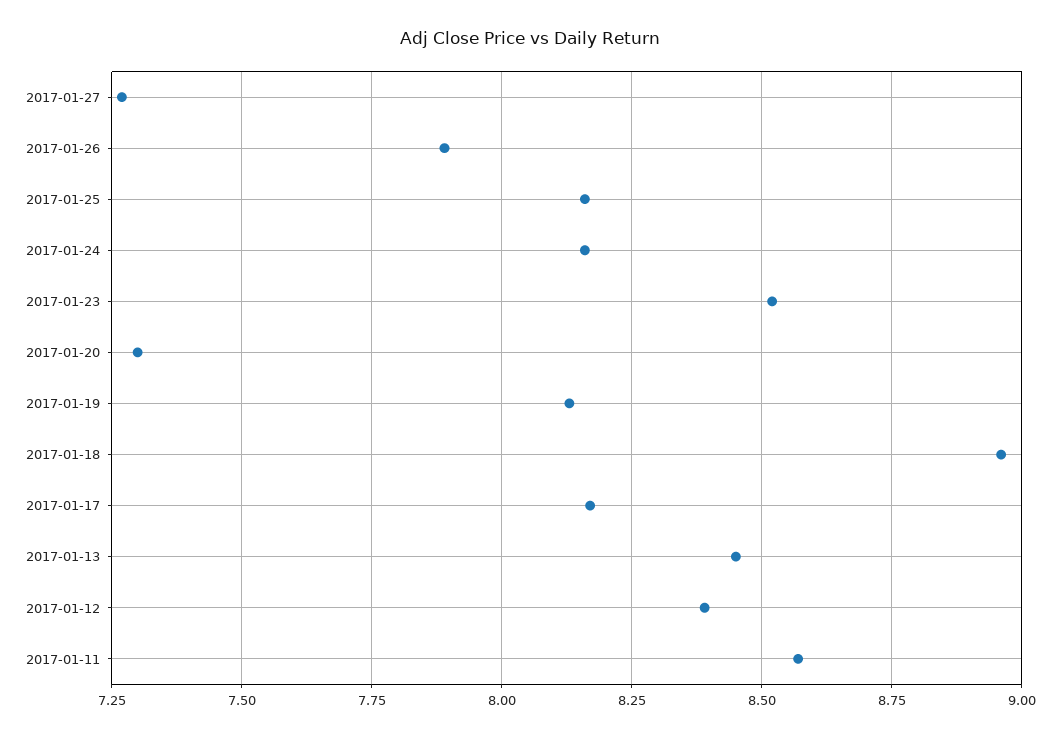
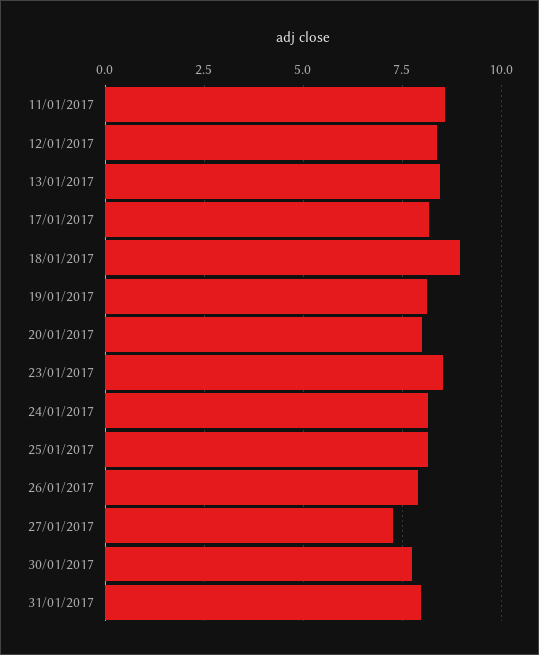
2017-01-20: 7.3 -> 8
30/01/2017: none -> 7.75
31/01/2017: none -> 8

